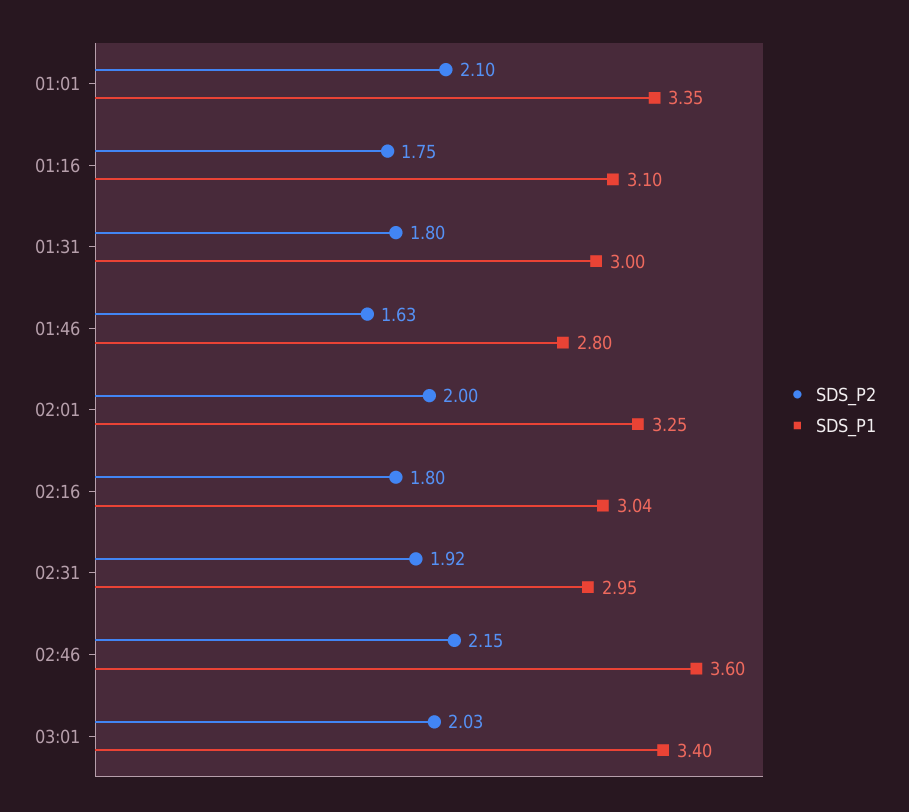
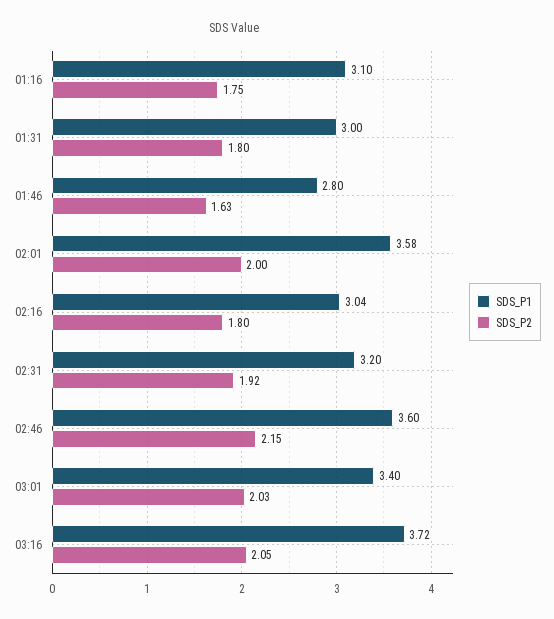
SDS_P2, 01:01: 2.1 -> none
SDS_P1, 01:01: 3.35 -> none
SDS_P1, 02:01: 3.25 -> 3.58
SDS_P1, 02:31: 2.95 -> 3.2
SDS_P1, 03:16: none -> 3.72
SDS_P2, 03:16: none -> 2.05

